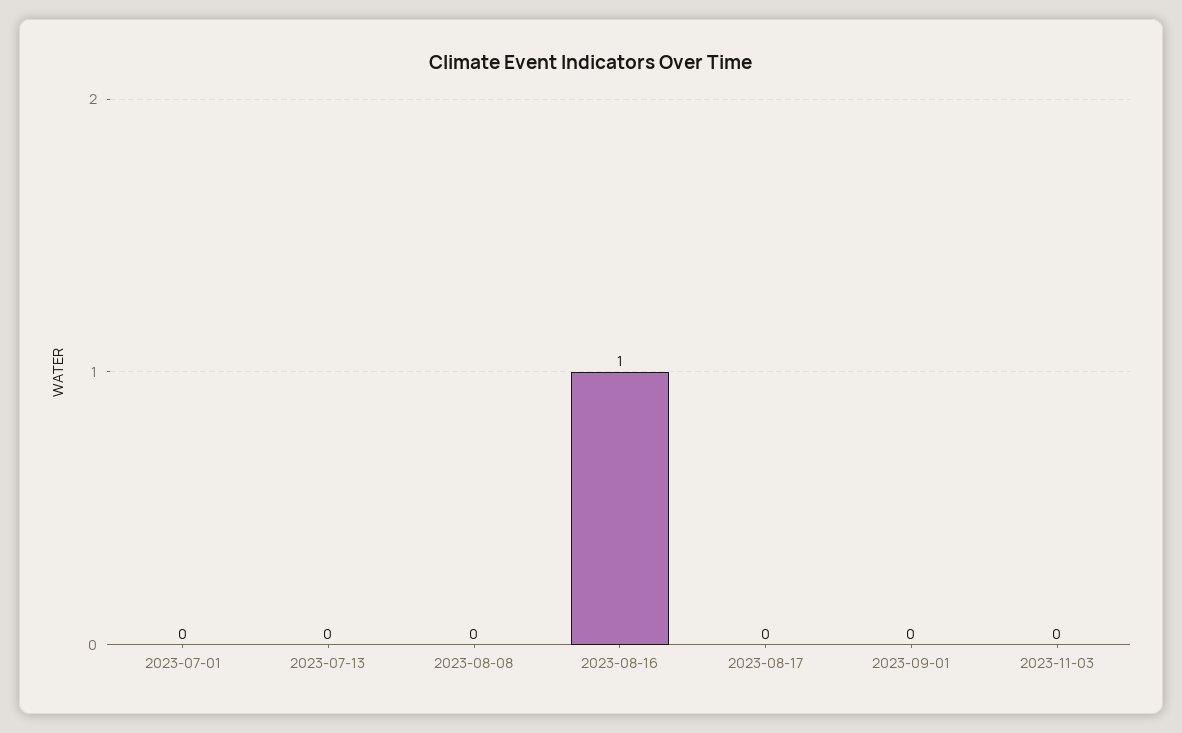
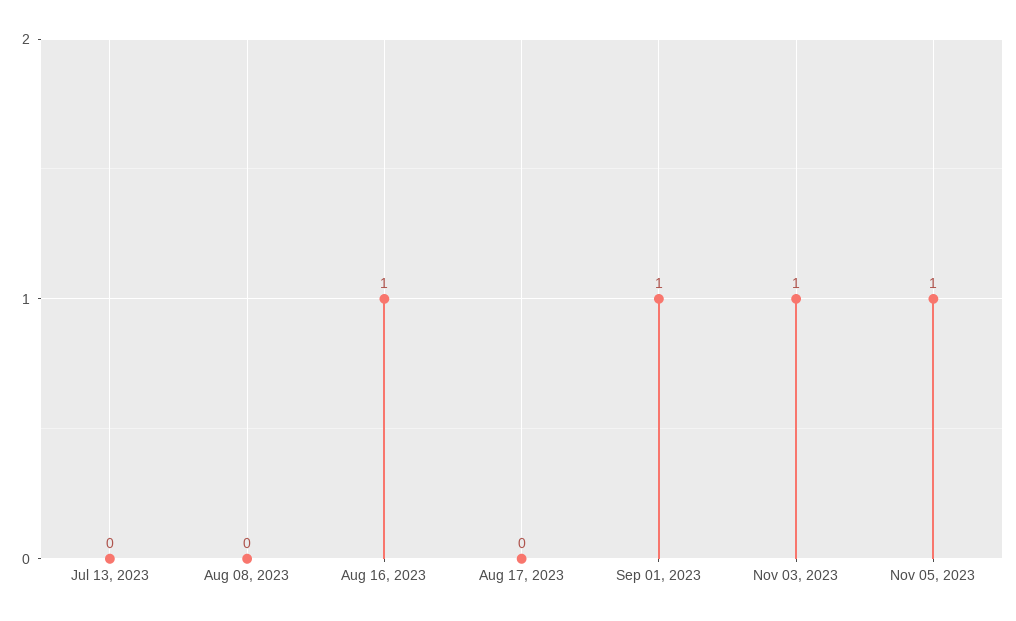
2023-07-01: 0 -> none
2023-09-01: 0 -> 1
2023-11-03: 0 -> 1
Nov 05, 2023: none -> 1

